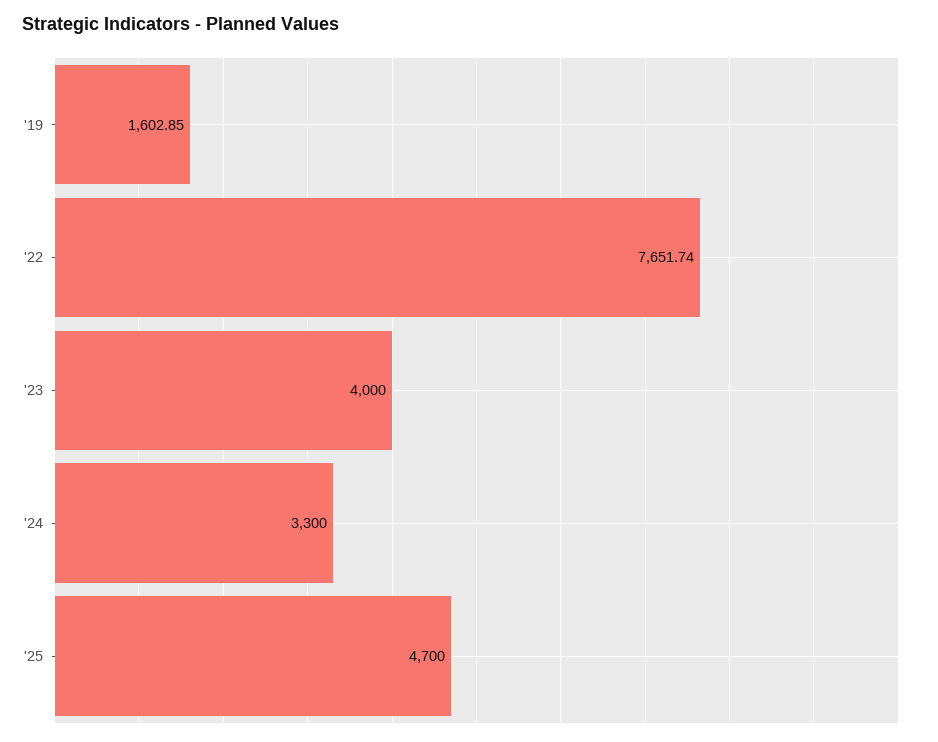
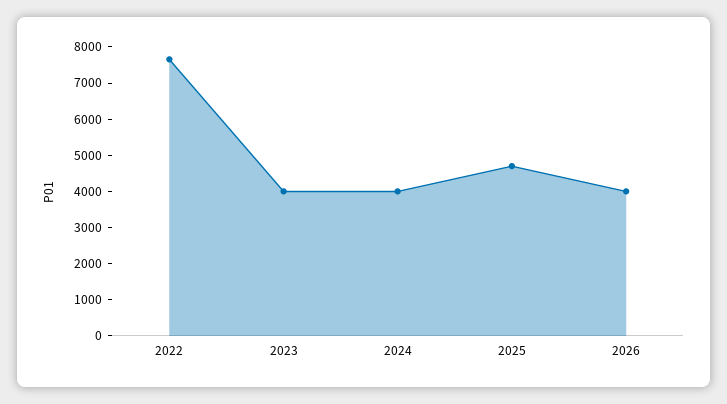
'19: 1602.85 -> none
'24: 3300 -> 4000
2026: none -> 4000

